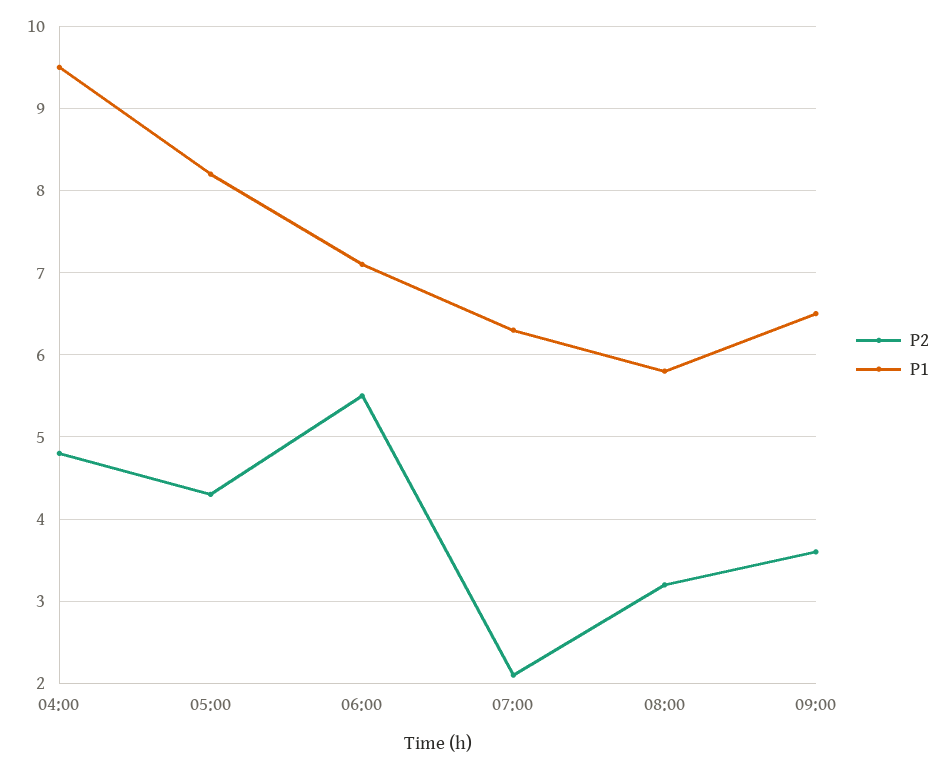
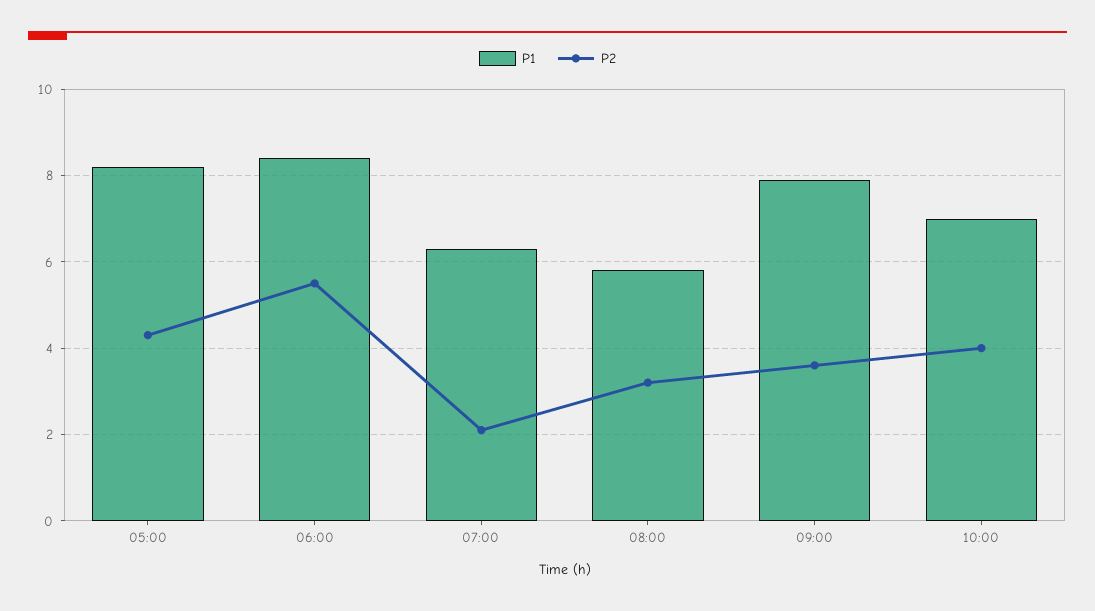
P2, 04:00: 4.8 -> none
P1, 04:00: 9.5 -> none
P1, 06:00: 7.1 -> 8.5
P1, 09:00: 6.5 -> 8
P1, 10:00: none -> 7
P2, 10:00: none -> 4

